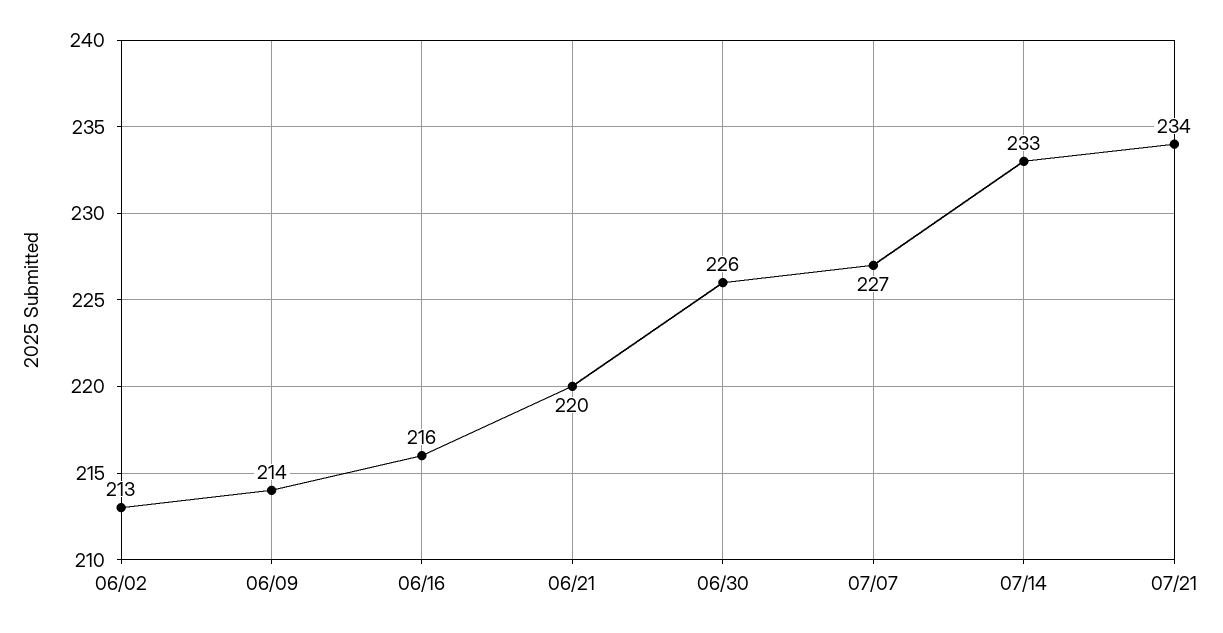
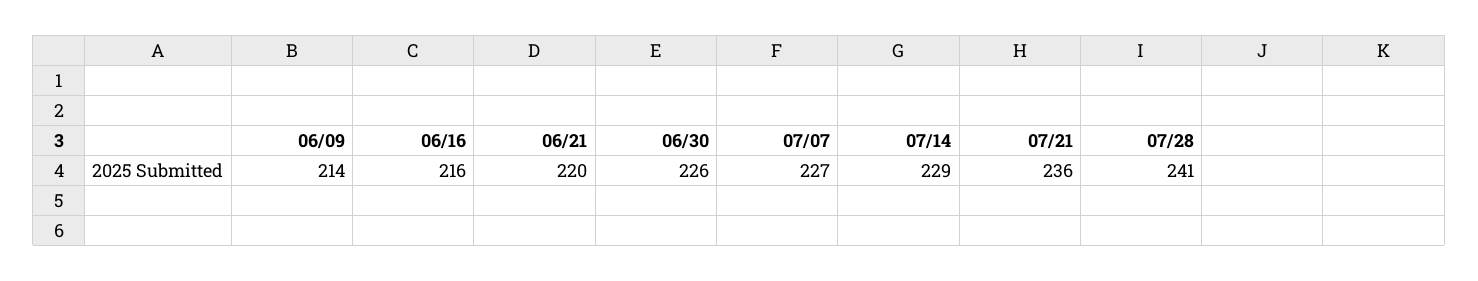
06/02: 213 -> none
07/14: 233 -> 229
07/21: 234 -> 236
07/28: none -> 241

